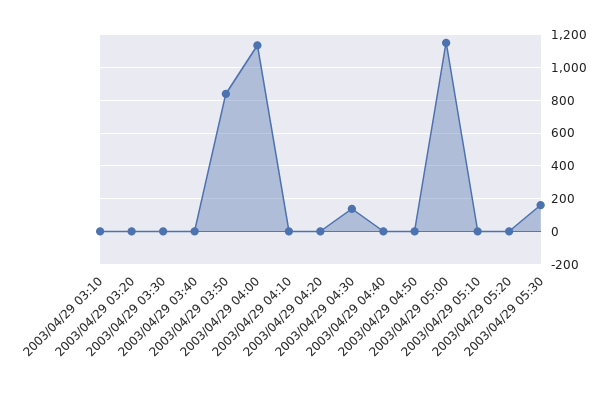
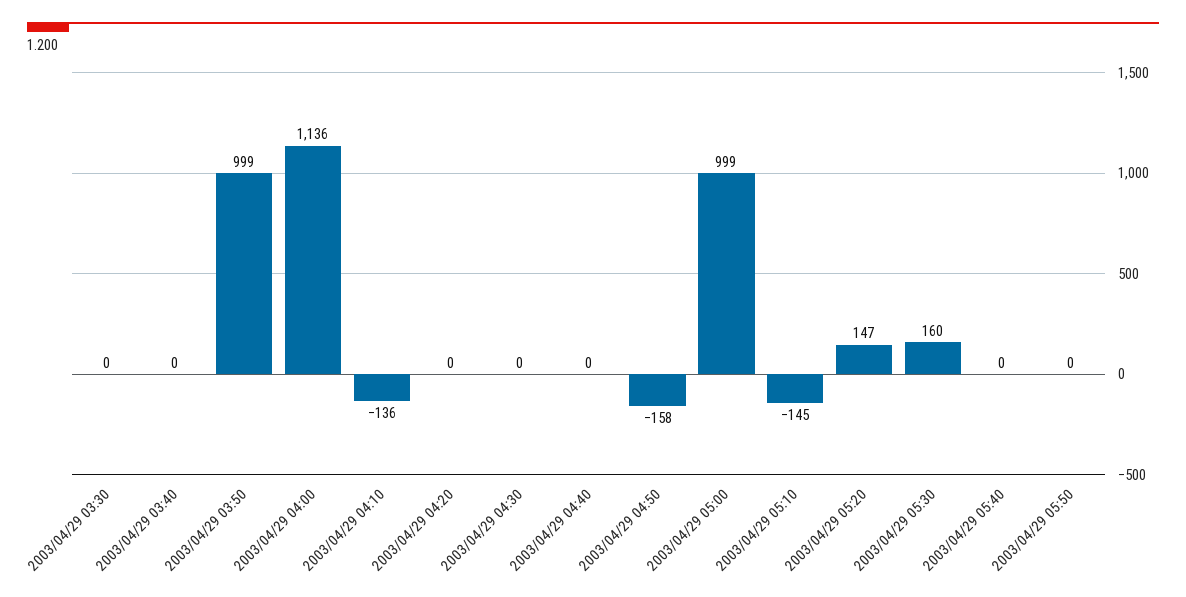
2003/04/29 03:10: 0 -> none
2003/04/29 03:20: 0 -> none
2003/04/29 03:50: 850 -> 999
2003/04/29 04:10: 0 -> -136
2003/04/29 04:30: 150 -> 0
2003/04/29 04:50: 0 -> -158
2003/04/29 05:00: 1150 -> 999
2003/04/29 05:10: 0 -> -145
2003/04/29 05:20: 0 -> 147
2003/04/29 05:40: none -> 0
2003/04/29 05:50: none -> 0

